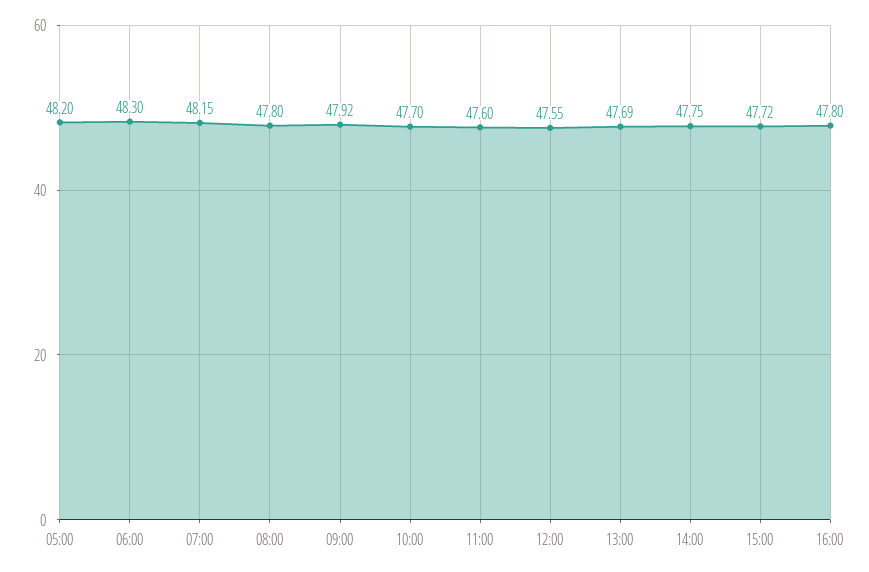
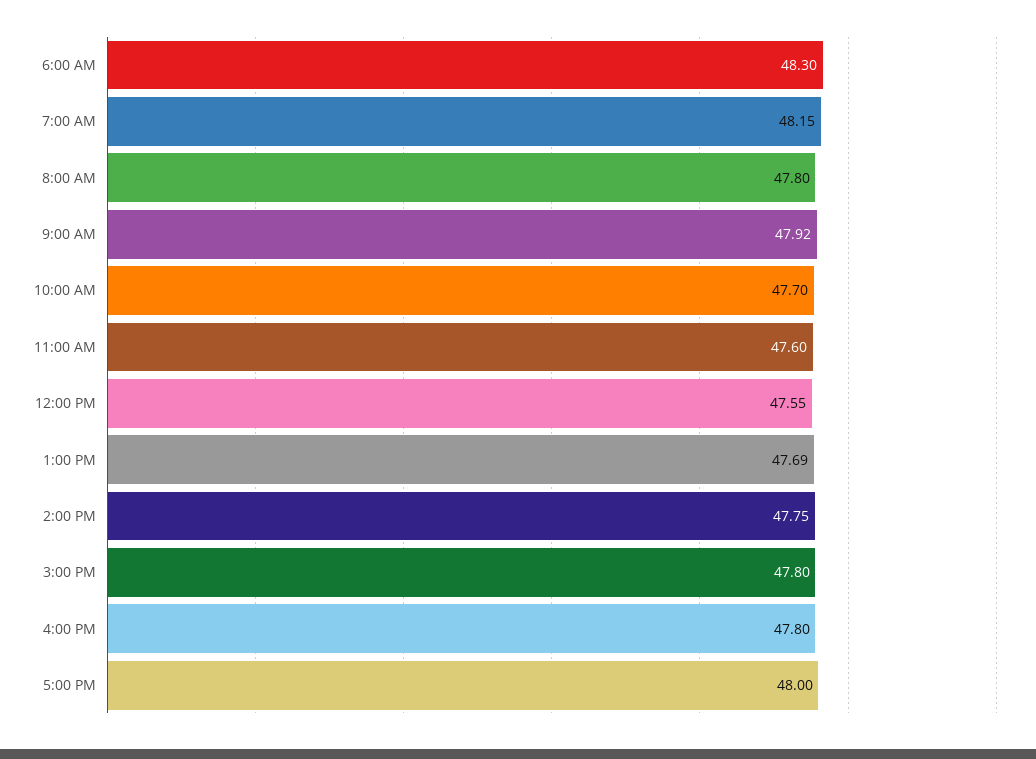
05:00: 48.2 -> none
15:00: 47.72 -> 47.8
5:00 PM: none -> 48

